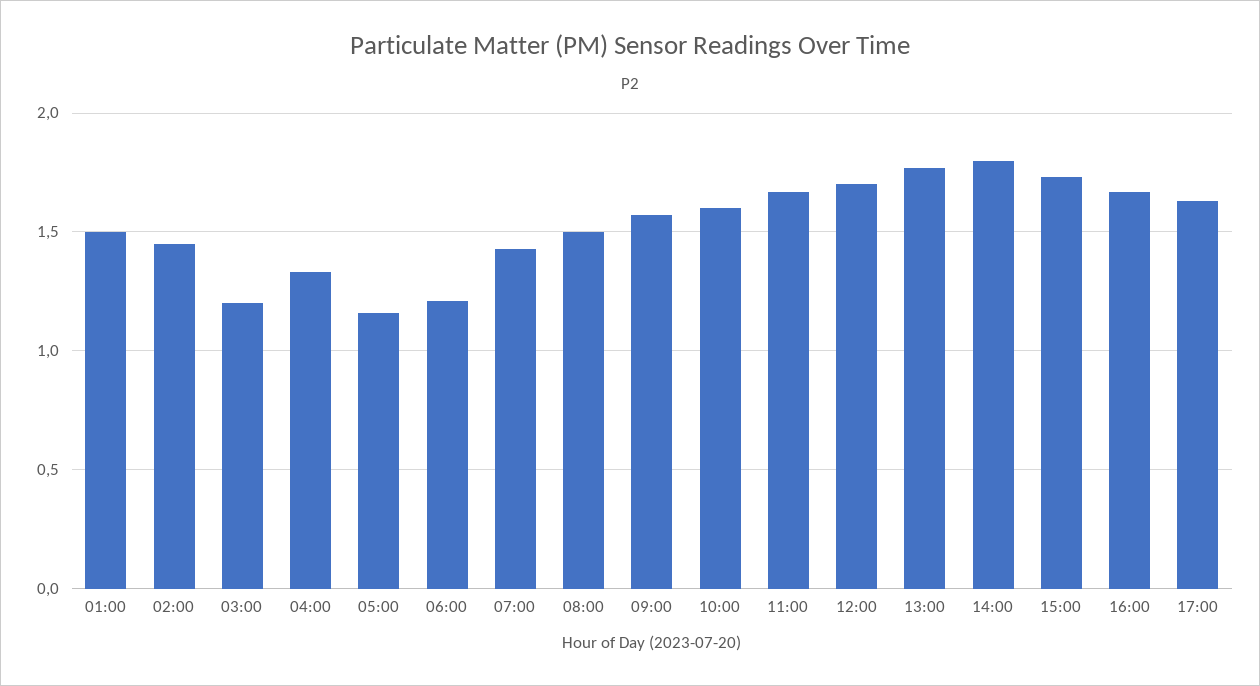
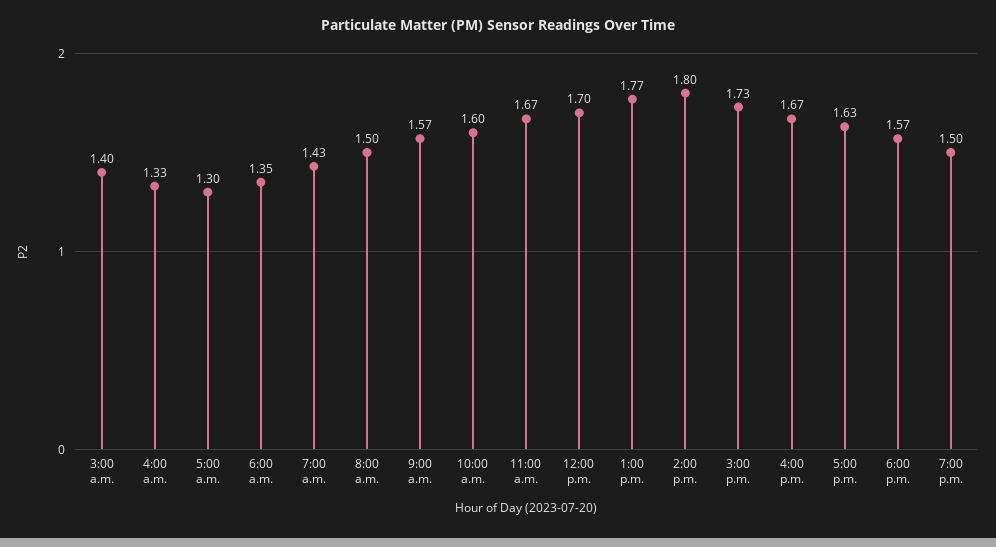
01:00: 1.5 -> none
02:00: 1.45 -> none
03:00: 1.2 -> 1.4
05:00: 1.15 -> 1.3
06:00: 1.2 -> 1.35
6:00 p.m.: none -> 1.57
7:00 p.m.: none -> 1.5

